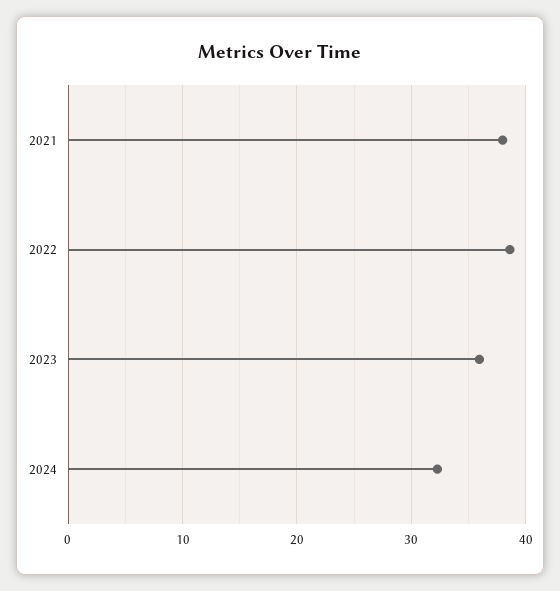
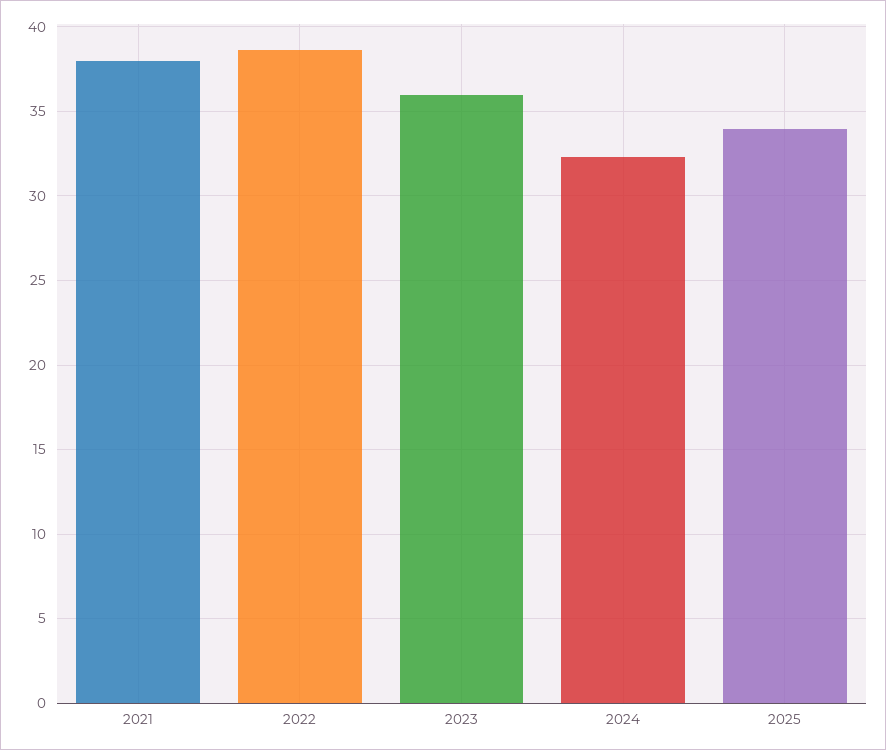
2025: none -> 34

